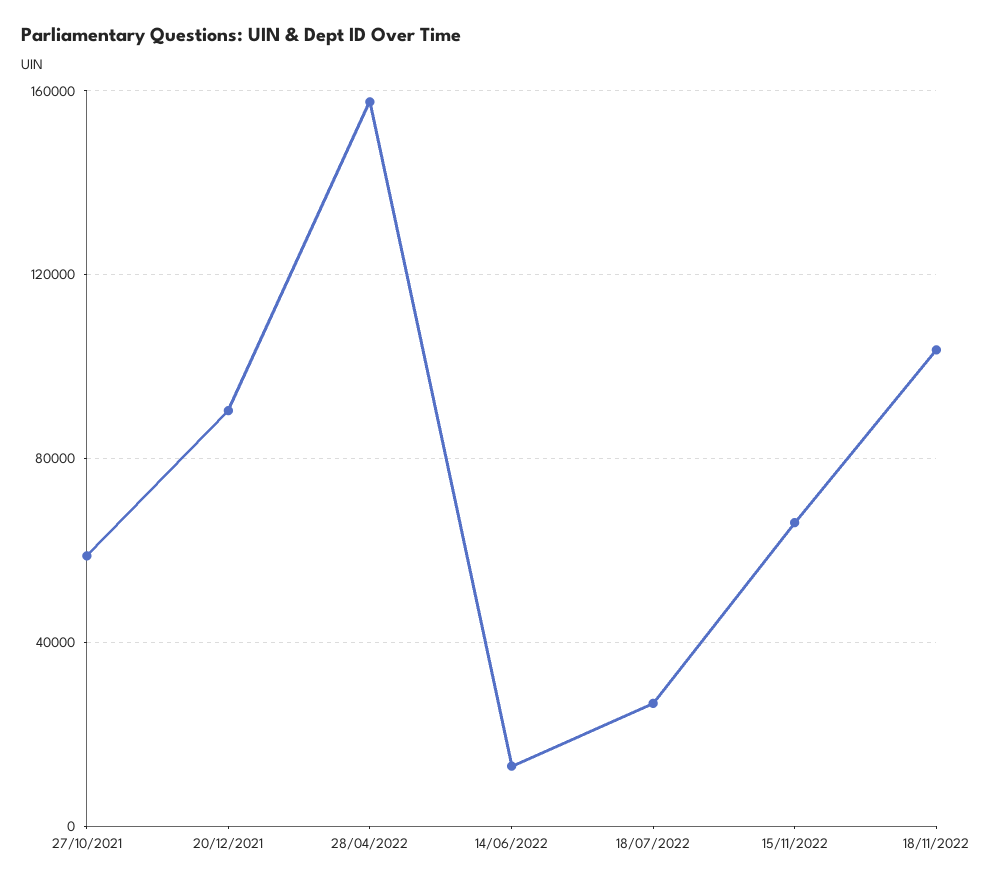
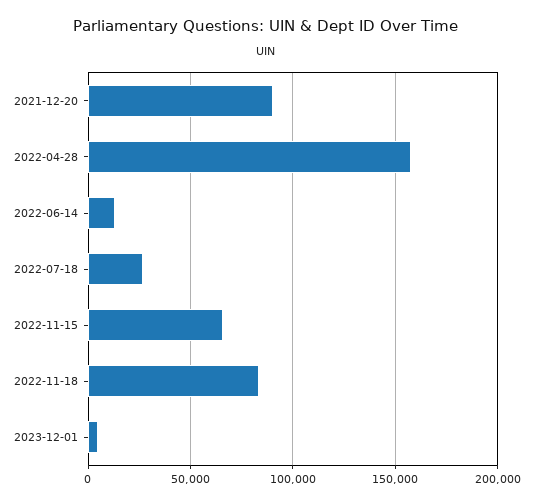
27/10/2021: 60000 -> none
18/11/2022: 105000 -> 85000
2023-12-01: none -> 5000

